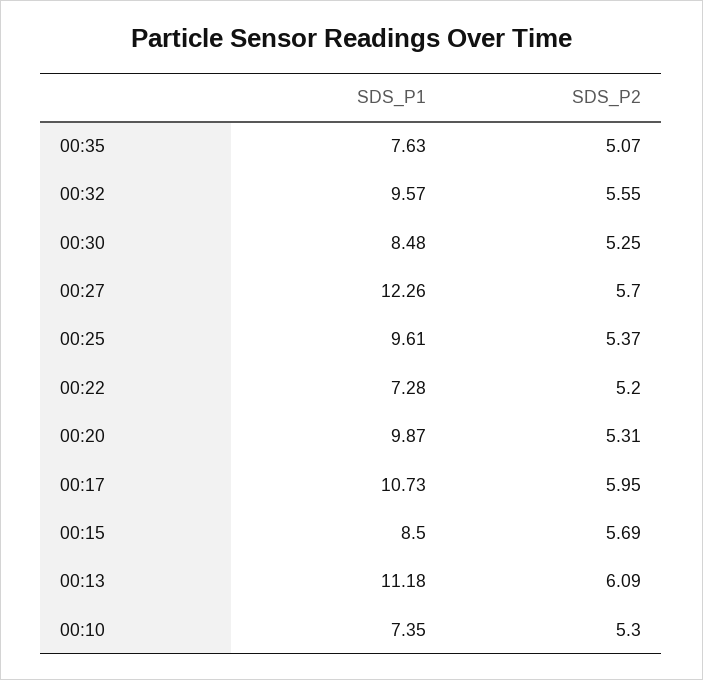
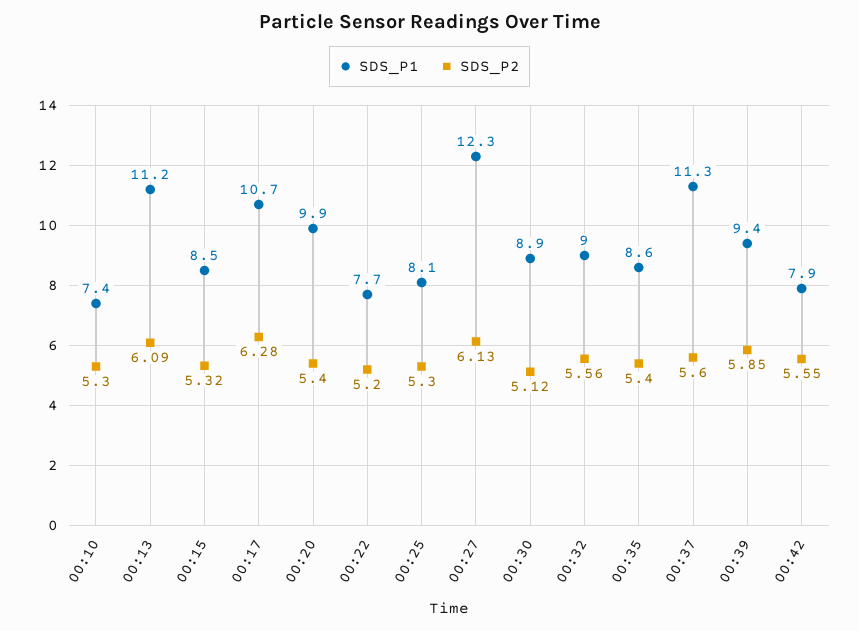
SDS_P1, 00:35: 7.63 -> 8.6
SDS_P2, 00:35: 5.07 -> 5.4
SDS_P1, 00:32: 9.57 -> 9
SDS_P2, 00:32: 5.55 -> 5.56
SDS_P1, 00:30: 8.48 -> 8.9
SDS_P2, 00:30: 5.25 -> 5.12
SDS_P2, 00:27: 5.7 -> 6.13
SDS_P1, 00:25: 9.61 -> 8.1
SDS_P2, 00:25: 5.37 -> 5.3
SDS_P1, 00:22: 7.28 -> 7.7
SDS_P2, 00:20: 5.31 -> 5.4
SDS_P2, 00:17: 5.95 -> 6.28
SDS_P2, 00:15: 5.69 -> 5.32
SDS_P1, 00:37: none -> 11.3
SDS_P2, 00:37: none -> 5.6
SDS_P1, 00:39: none -> 9.4
SDS_P2, 00:39: none -> 5.85
SDS_P1, 00:42: none -> 7.9
SDS_P2, 00:42: none -> 5.55

